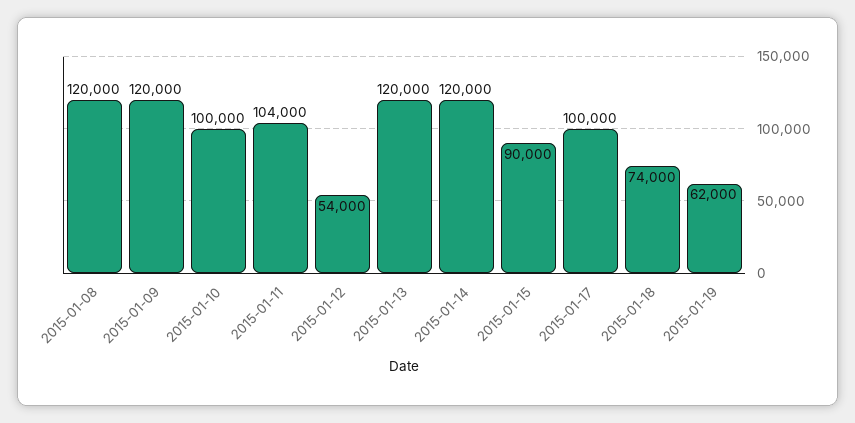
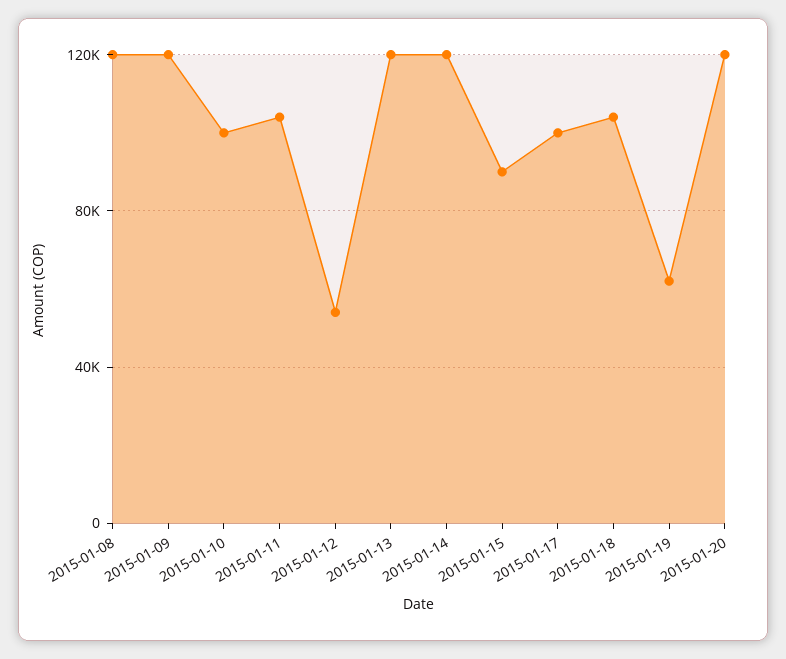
2015-01-18: 74000 -> 105000
2015-01-20: none -> 120000

